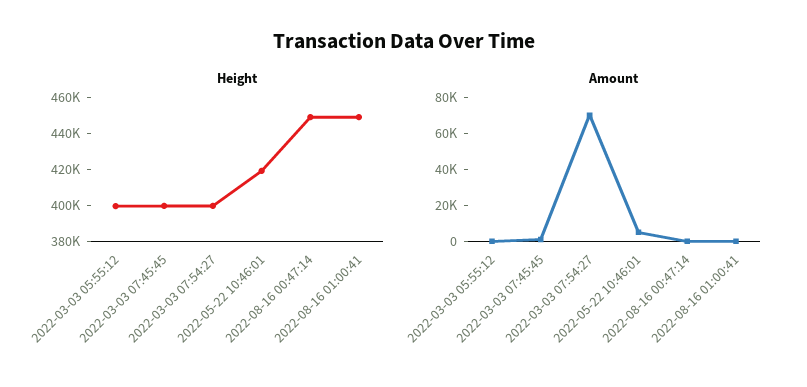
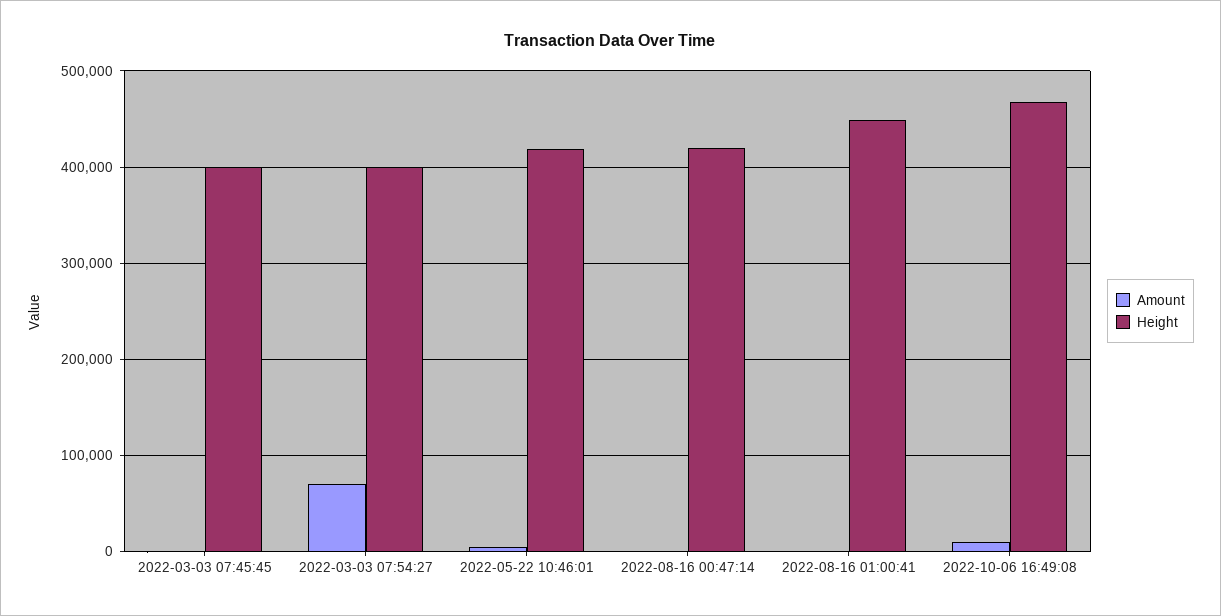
Height, 2022-03-03 05:55:12: 400000 -> none
Height, 2022-08-16 00:47:14: 450000 -> 420000
Amount, 2022-03-03 05:55:12: 0 -> none
Amount, 2022-10-06 16:49:08: none -> 10000
Height, 2022-10-06 16:49:08: none -> 470000

